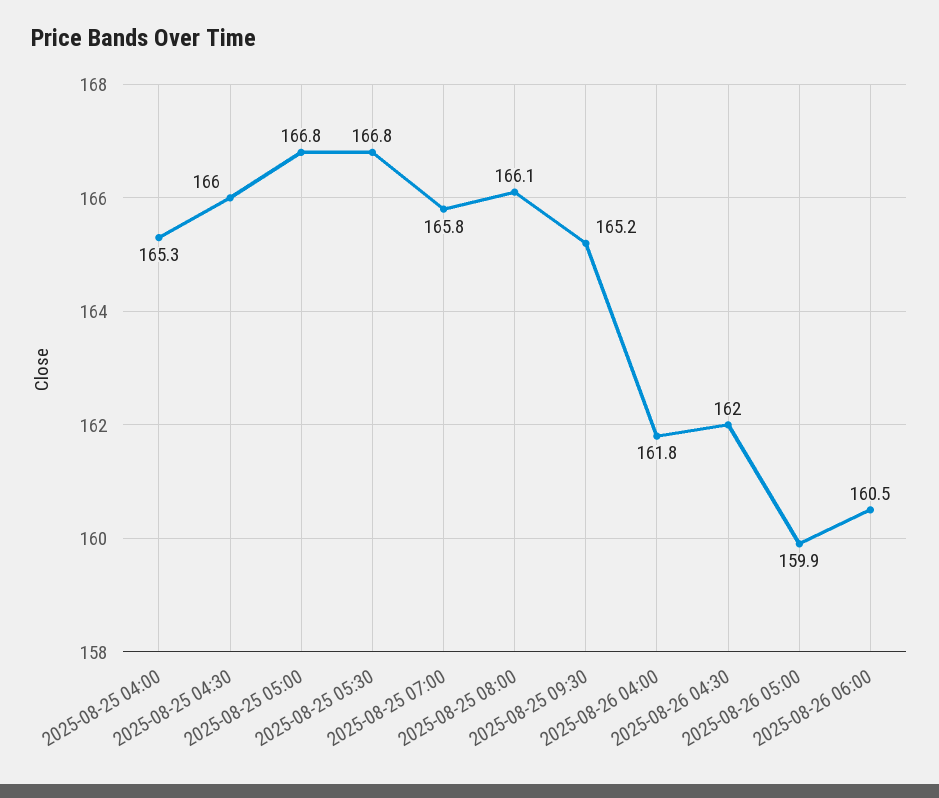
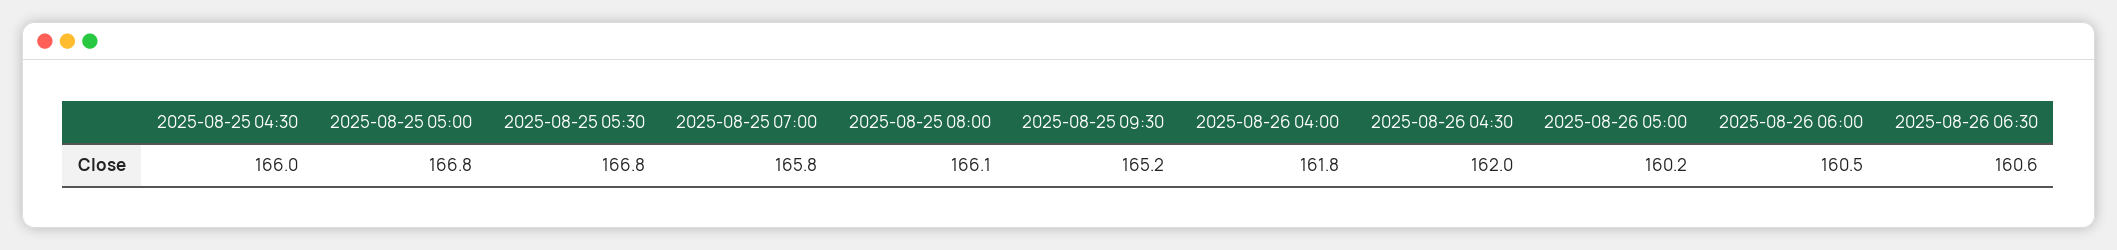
2025-08-25 04:00: 165.3 -> none
2025-08-26 05:00: 159.9 -> 160.2
2025-08-26 06:30: none -> 160.6

